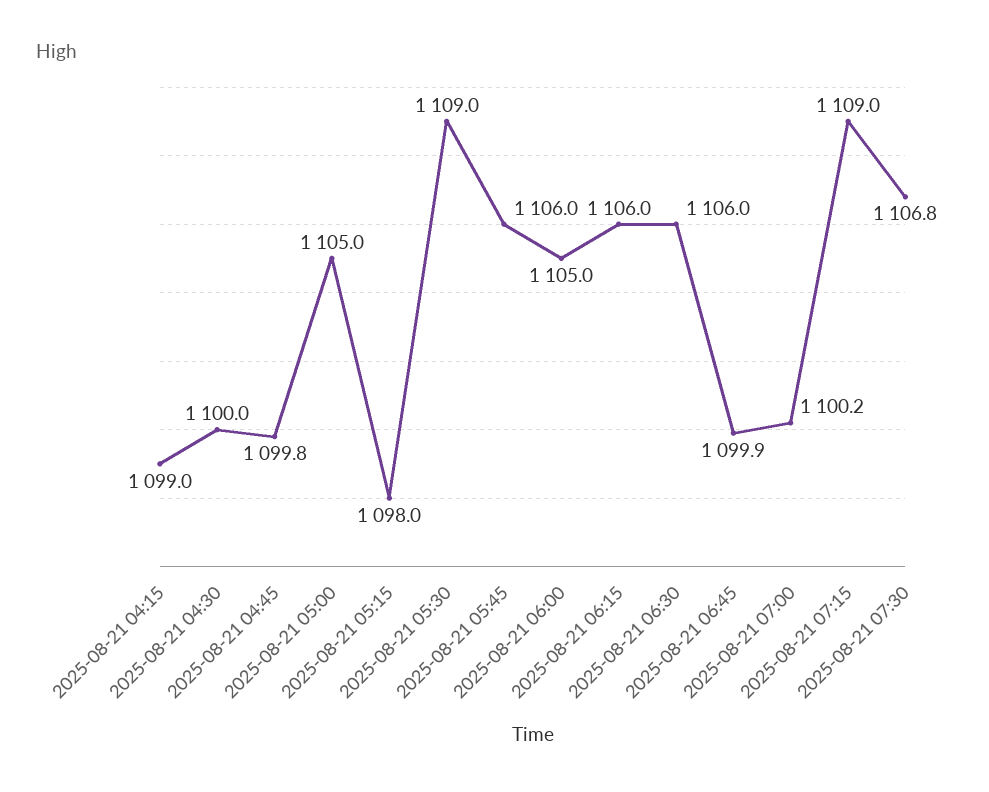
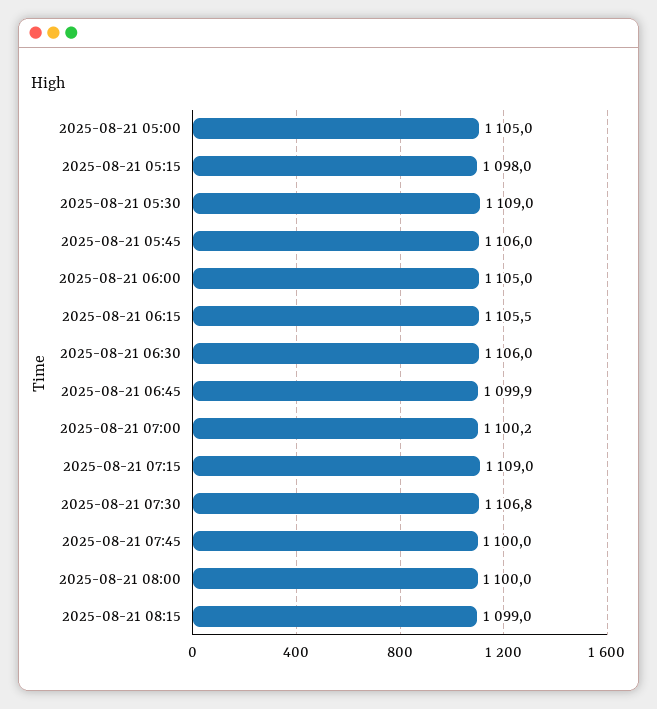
2025-08-21 04:15: 1099 -> none
2025-08-21 04:30: 1100 -> none
2025-08-21 04:45: 1099.8 -> none
2025-08-21 06:15: 1106 -> 1105.5
2025-08-21 07:45: none -> 1100
2025-08-21 08:00: none -> 1100
2025-08-21 08:15: none -> 1099

